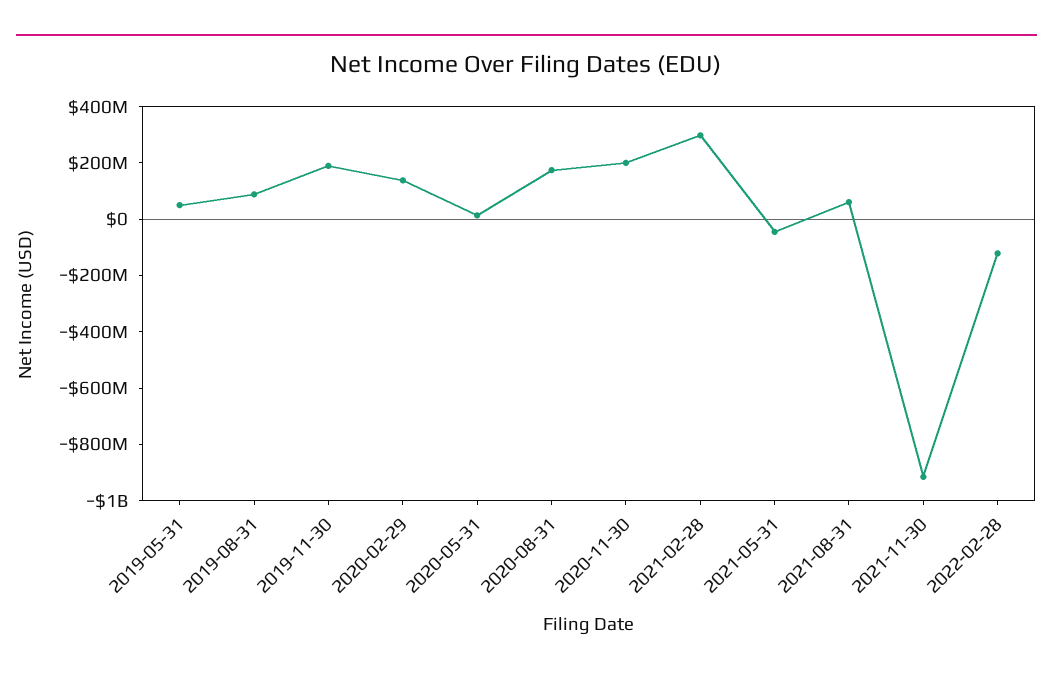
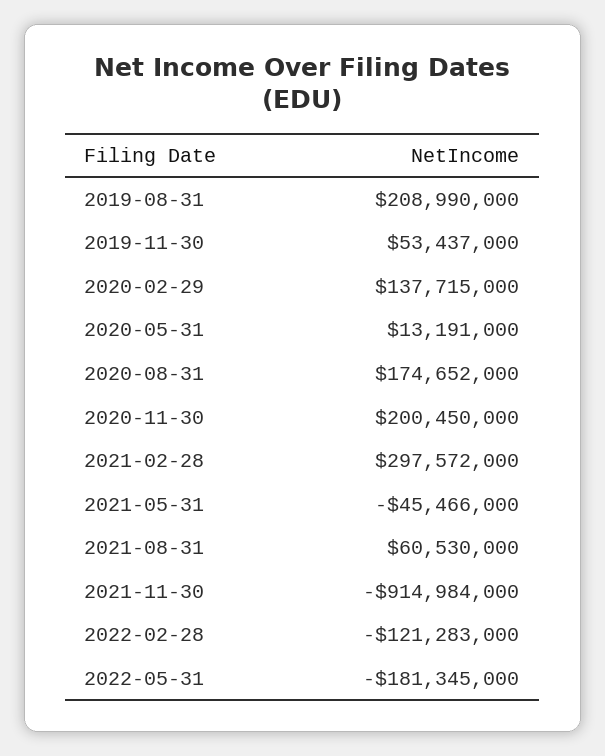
2019-05-31: 50000000 -> none
2019-08-31: 100000000 -> 208990000
2019-11-30: 200000000 -> 53437000
2022-05-31: none -> -181345000

